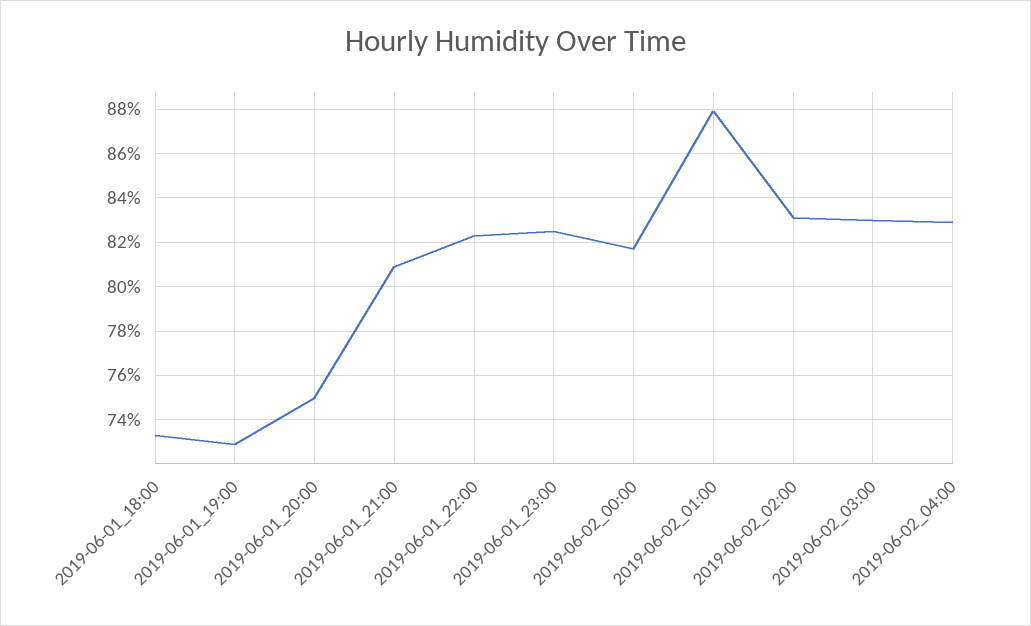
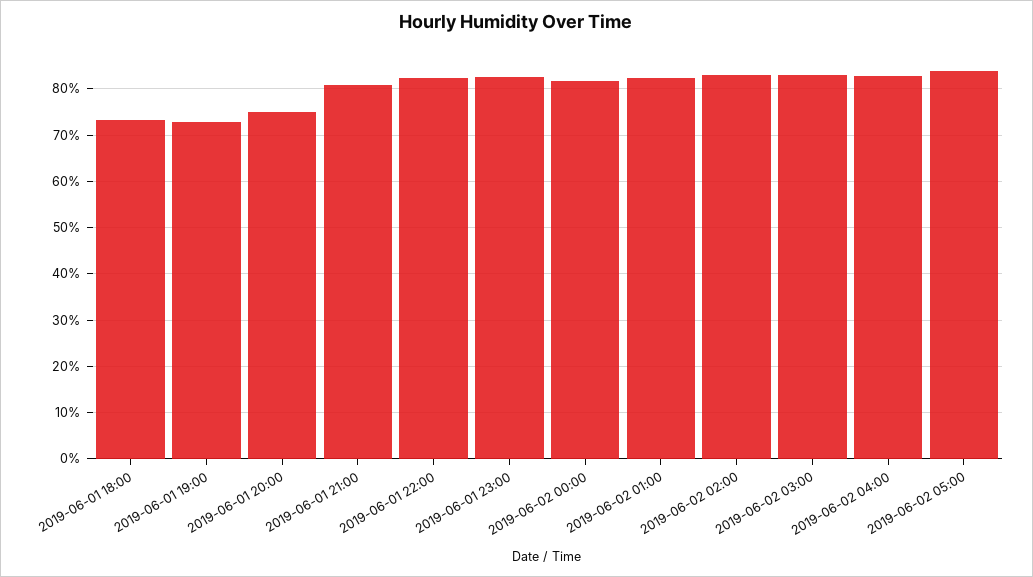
2019-06-02_01:00: 88 -> 82
2019-06-02 05:00: none -> 84

